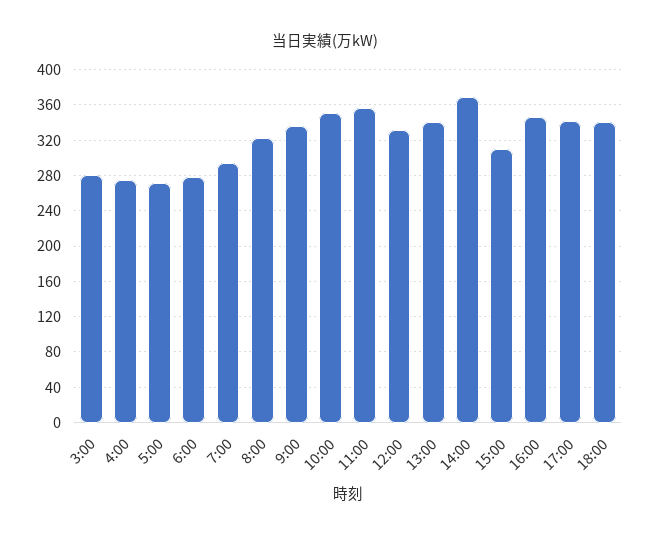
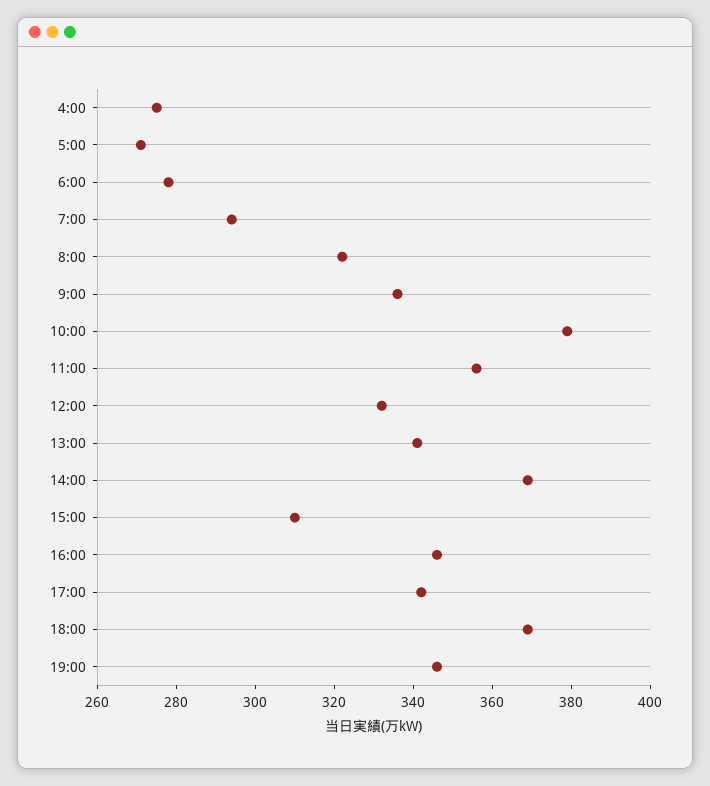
3:00: 280 -> none
10:00: 350 -> 380
18:00: 340 -> 370
19:00: none -> 345

